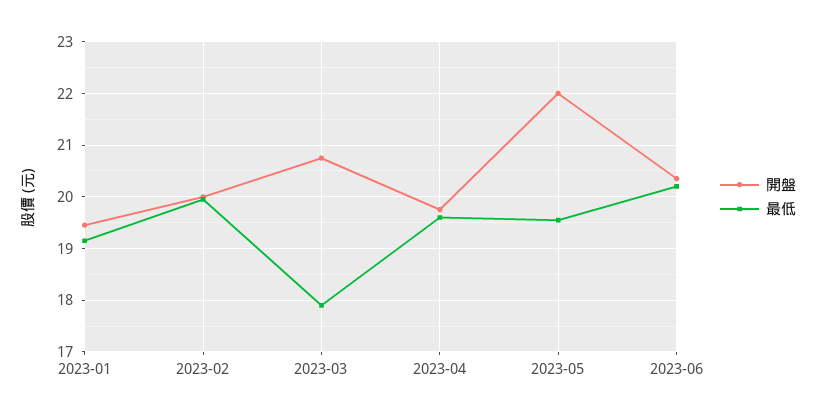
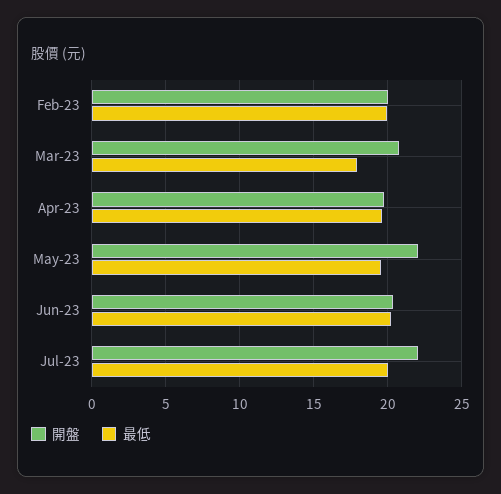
開盤, 2023-01: 19.4 -> none
最低, 2023-01: 19.2 -> none
開盤, Jul-23: none -> 22
最低, Jul-23: none -> 20

